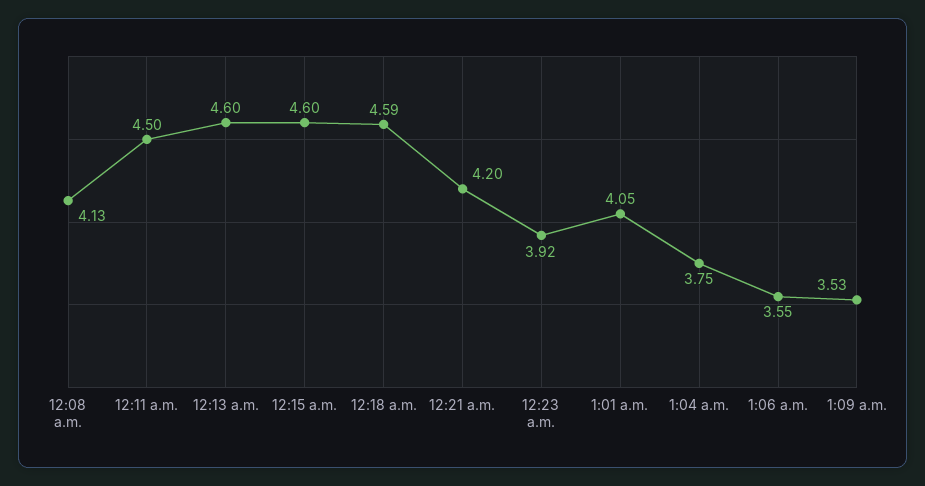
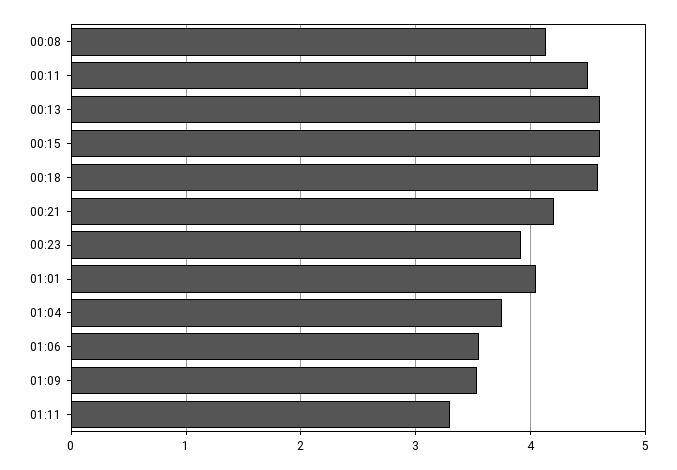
01:11: none -> 3.3

